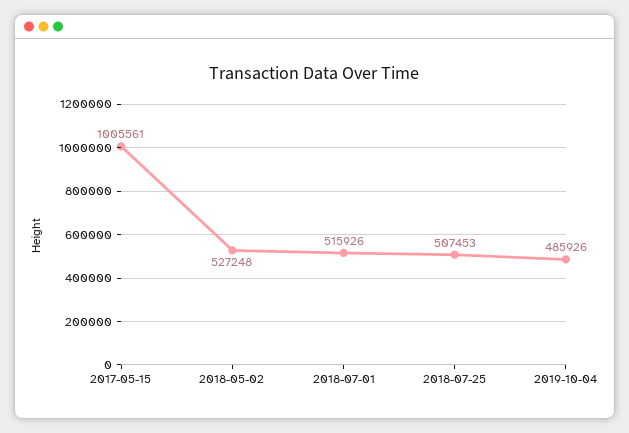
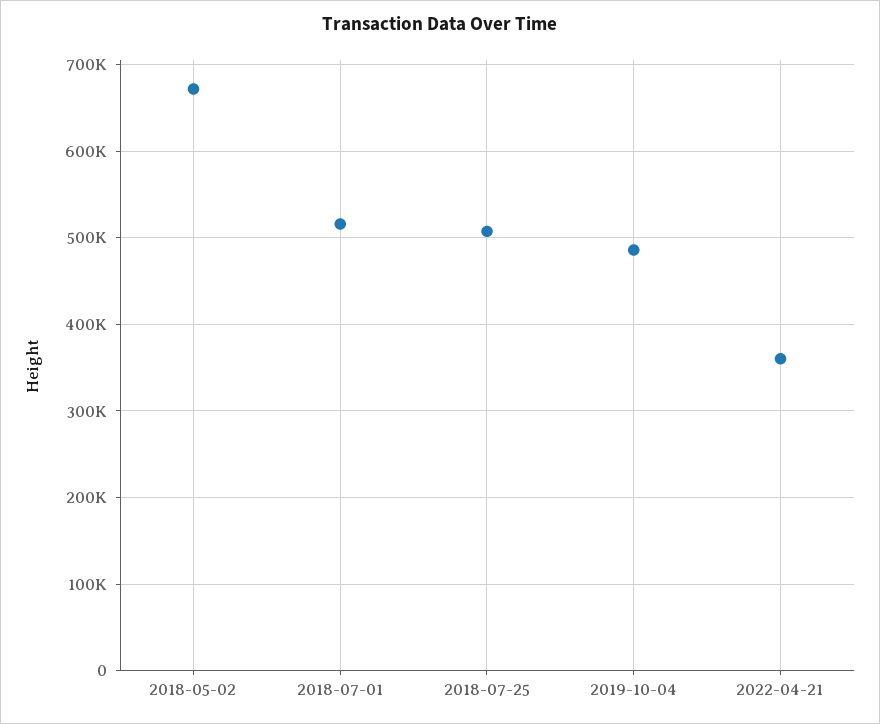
2017-05-15: 1005561 -> none
2018-05-02: 527248 -> 670000
2022-04-21: none -> 360000

